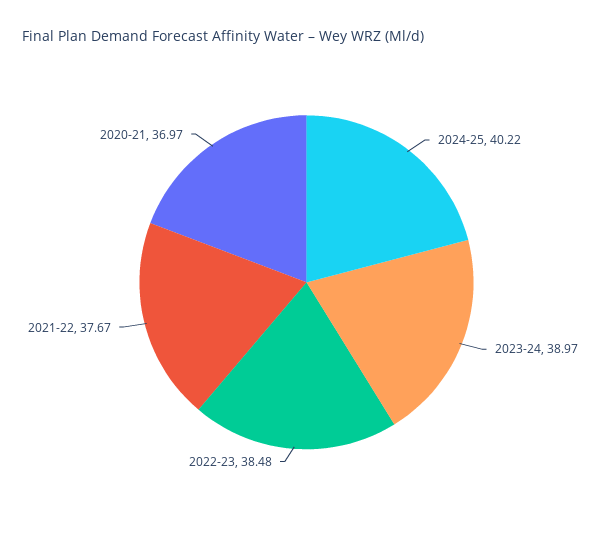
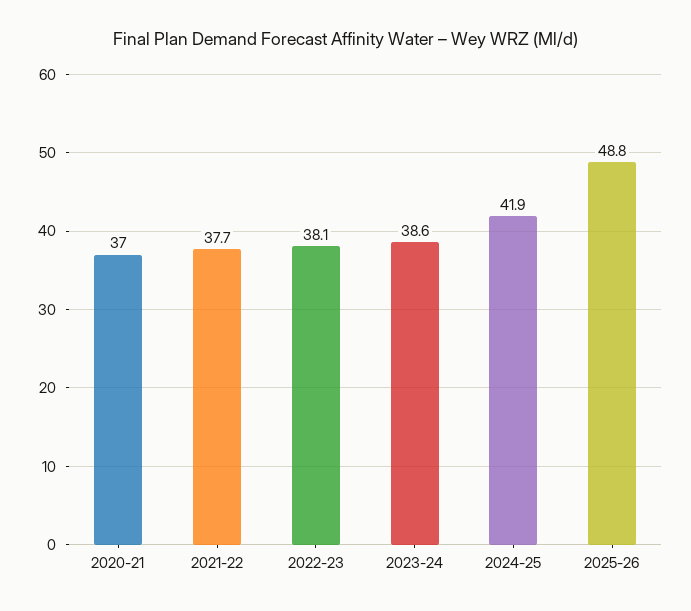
2024-25: 40.22 -> 41.9
2023-24: 38.97 -> 38.6
2022-23: 38.48 -> 38.1
2025-26: none -> 48.8

